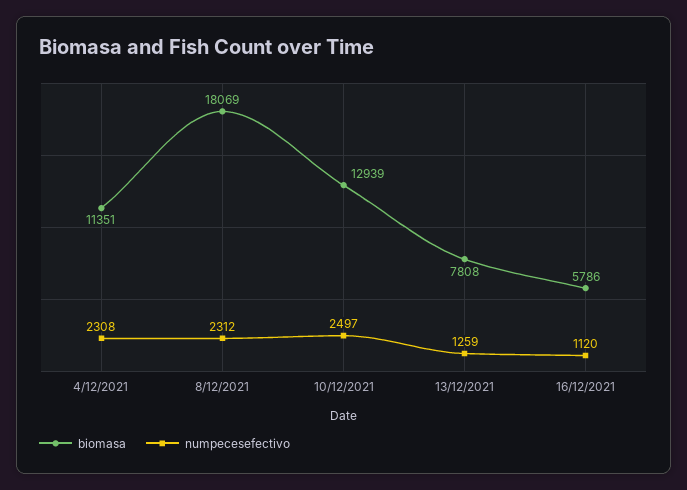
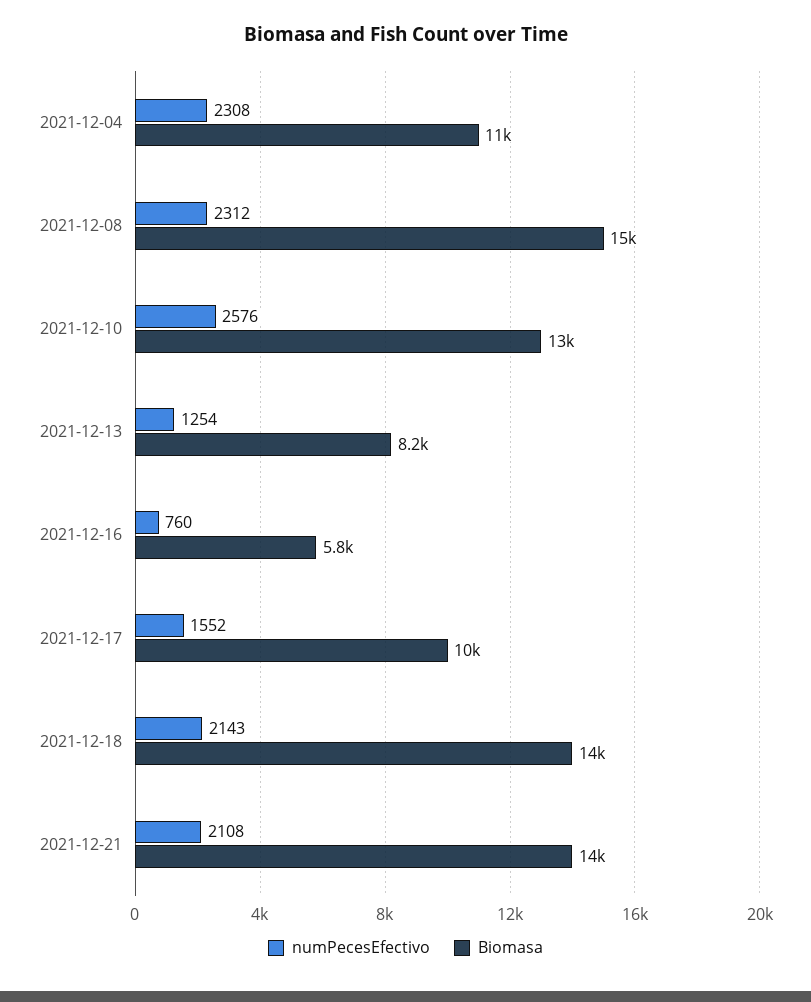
biomasa, 8/12/2021: 18069 -> 15000
numpecesefectivo, 10/12/2021: 2497 -> 2576
biomasa, 13/12/2021: 7808 -> 8200
numpecesefectivo, 13/12/2021: 1259 -> 1254
numpecesefectivo, 16/12/2021: 1120 -> 760
numpecesefectivo, 2021-12-17: none -> 1552
biomasa, 2021-12-17: none -> 10000
numpecesefectivo, 2021-12-18: none -> 2143
biomasa, 2021-12-18: none -> 14000
numpecesefectivo, 2021-12-21: none -> 2108
biomasa, 2021-12-21: none -> 14000

